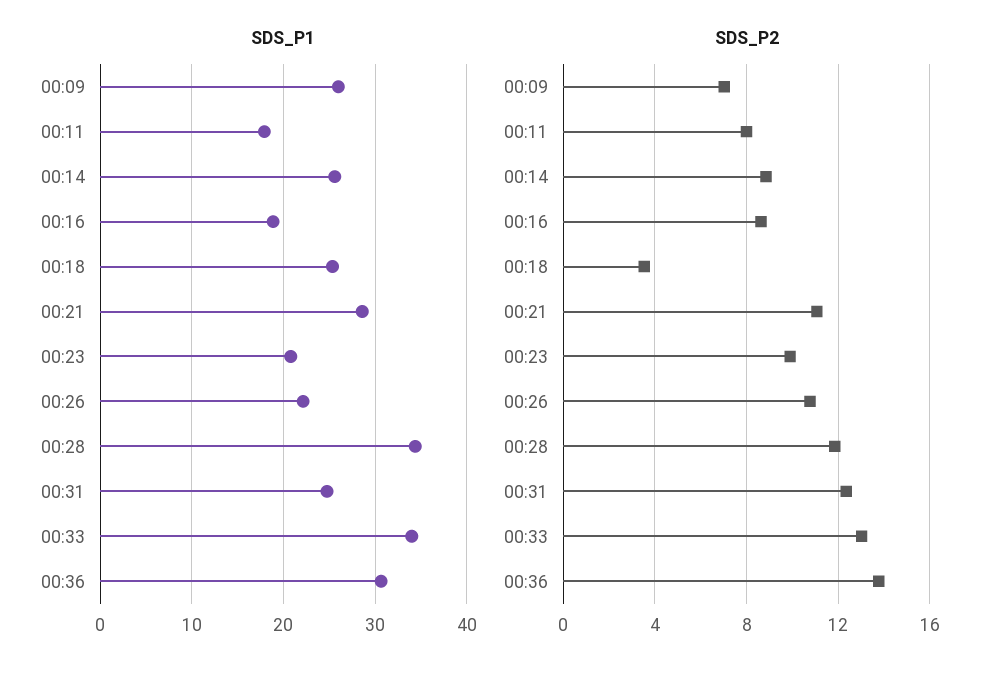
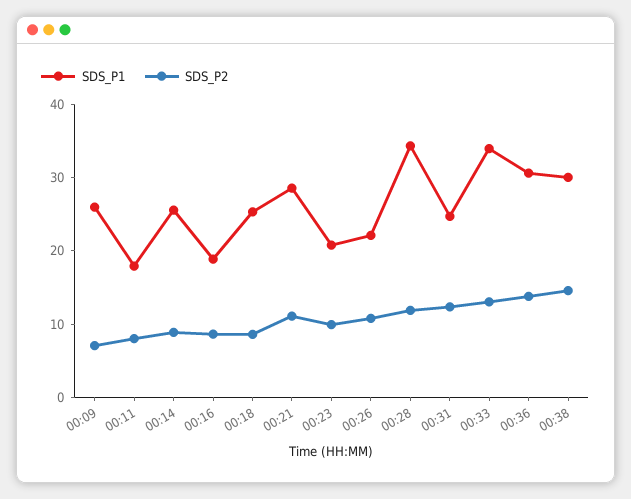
SDS_P2, 00:18: 3.5 -> 8
SDS_P1, 00:38: none -> 30
SDS_P2, 00:38: none -> 14

